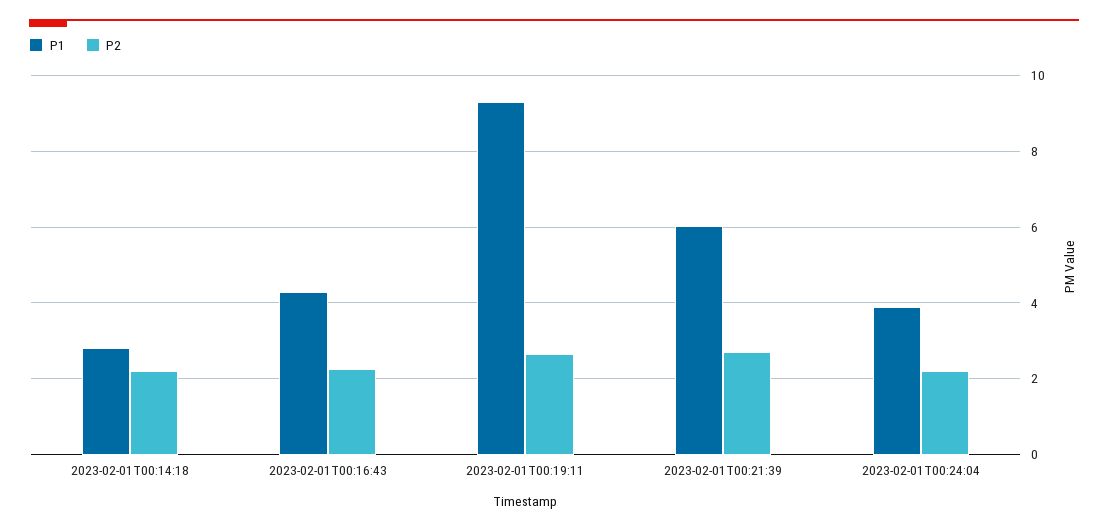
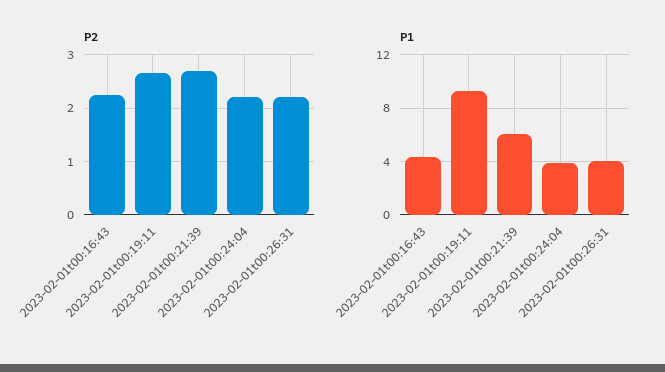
P1, 2023-02-01T00:14:18: 2.8 -> none
P2, 2023-02-01T00:14:18: 2.2 -> none
P2, 2023-02-01t00:26:31: none -> 2.2
P1, 2023-02-01t00:26:31: none -> 4

